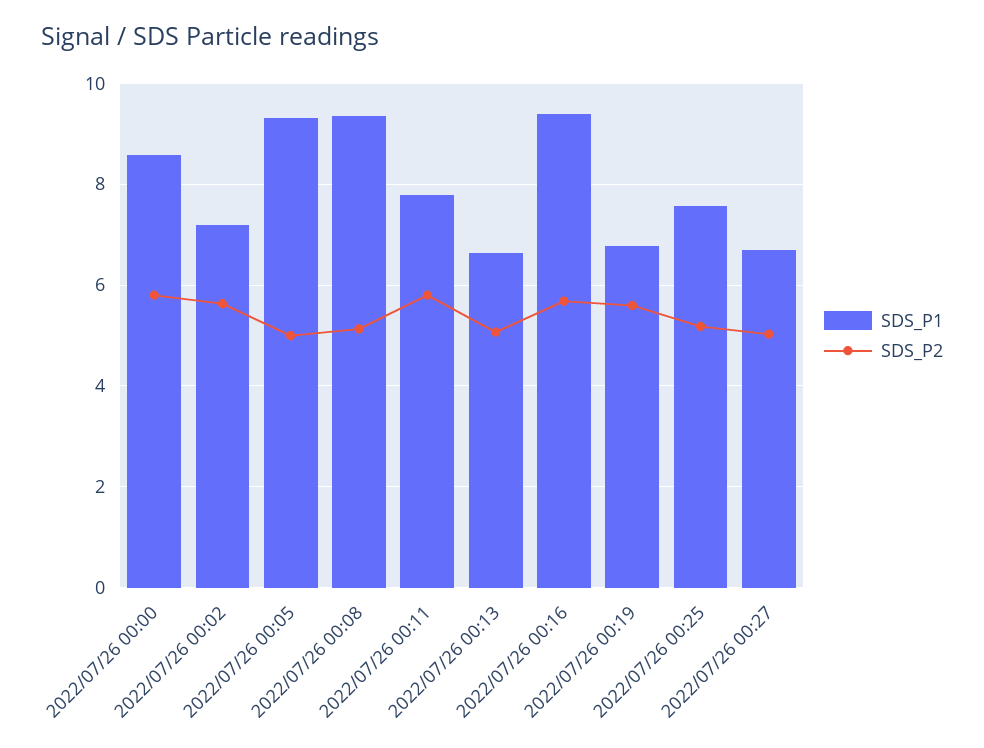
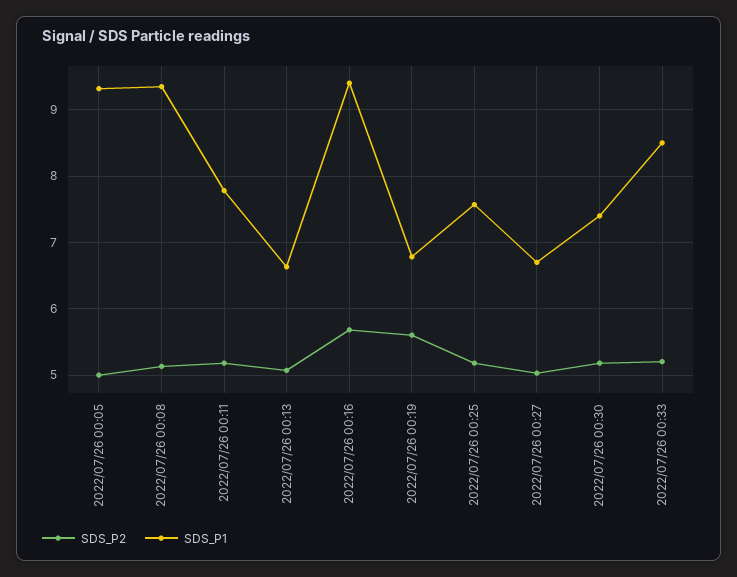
SDS_P1, 2022/07/26 00:00: 8.6 -> none
SDS_P2, 2022/07/26 00:00: 5.8 -> none
SDS_P1, 2022/07/26 00:02: 7.2 -> none
SDS_P2, 2022/07/26 00:02: 5.6 -> none
SDS_P2, 2022/07/26 00:11: 5.8 -> 5.2
SDS_P2, 2022/07/26 00:30: none -> 5.2
SDS_P1, 2022/07/26 00:30: none -> 7.4
SDS_P2, 2022/07/26 00:33: none -> 5.2
SDS_P1, 2022/07/26 00:33: none -> 8.5

